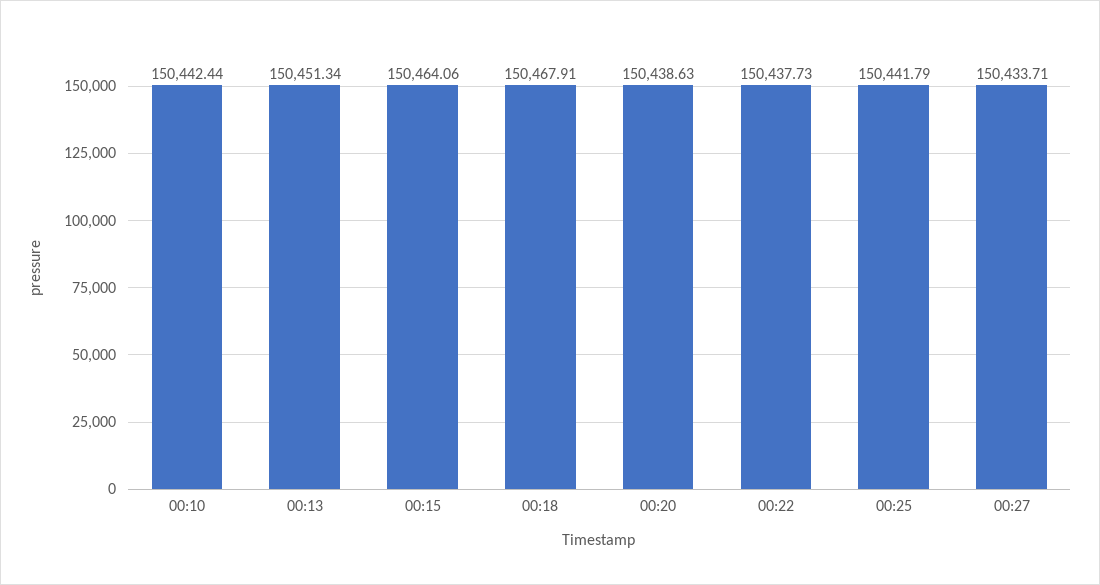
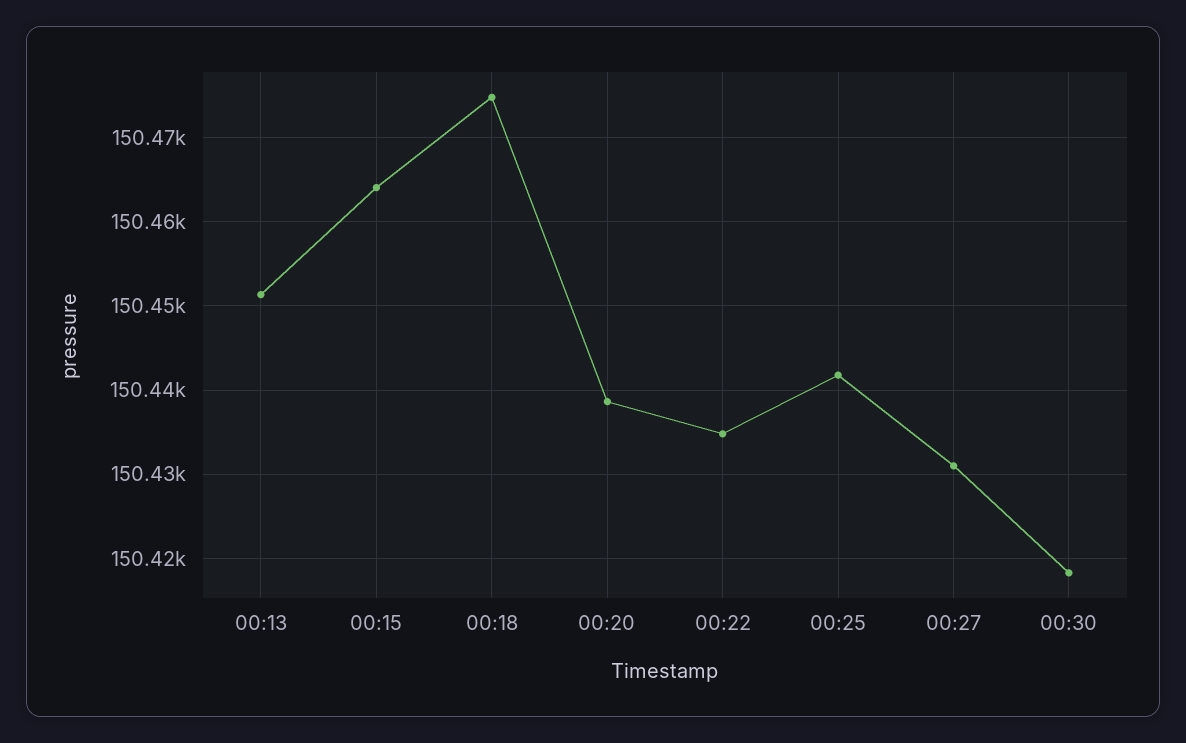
00:10: 150442.44 -> none
00:18: 150467.91 -> 150475
00:22: 150437.73 -> 150435
00:27: 150433.71 -> 150431
00:30: none -> 150418

